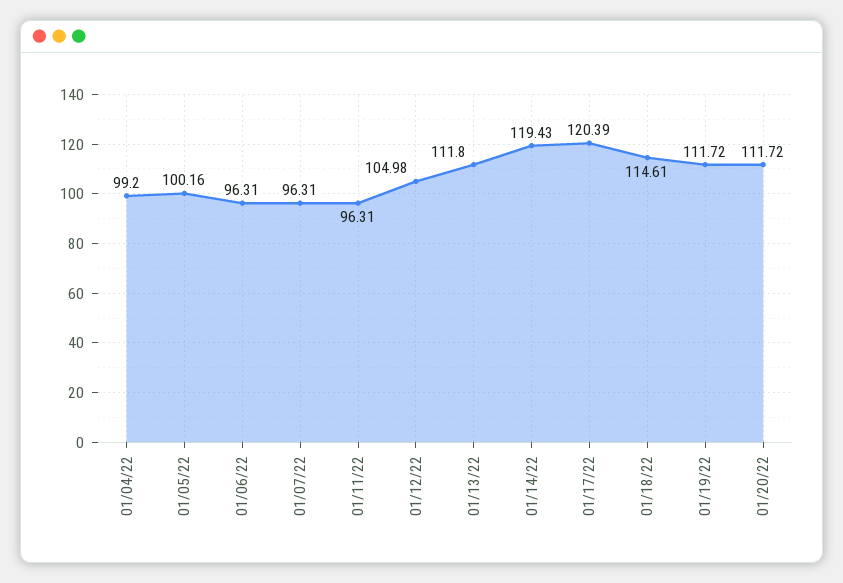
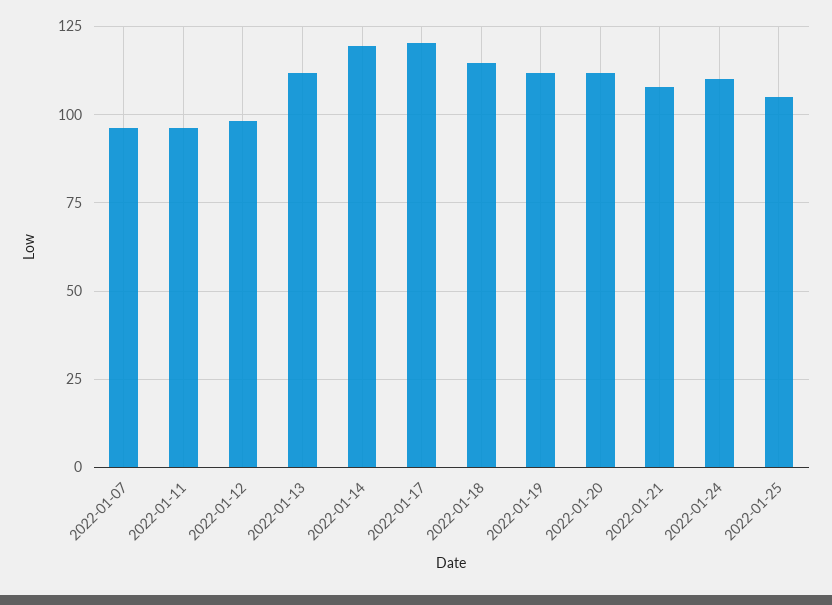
01/04/22: 99.2 -> none
01/05/22: 100.16 -> none
01/06/22: 96.31 -> none
01/12/22: 104.98 -> 97.5
2022-01-21: none -> 107.5
2022-01-24: none -> 110
2022-01-25: none -> 105

